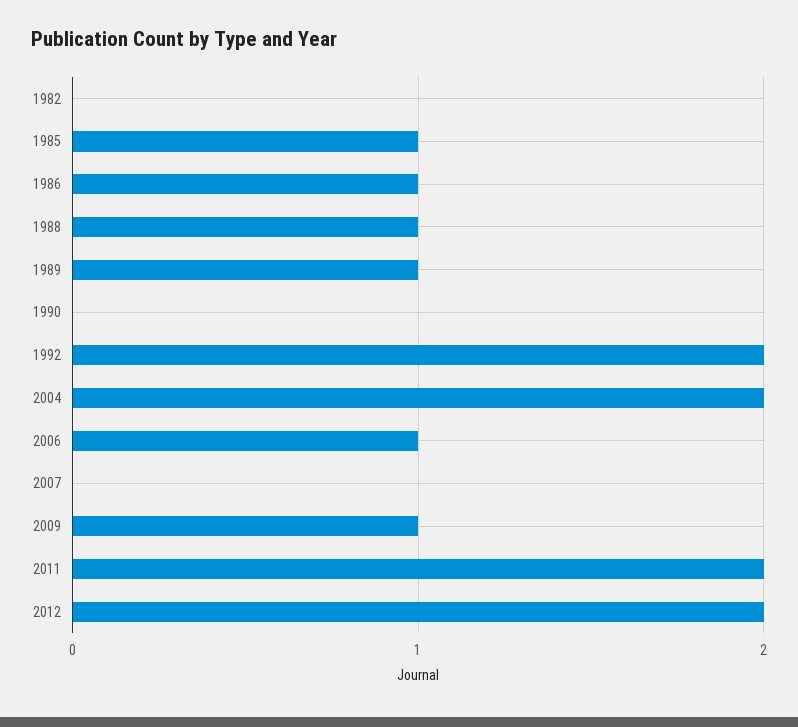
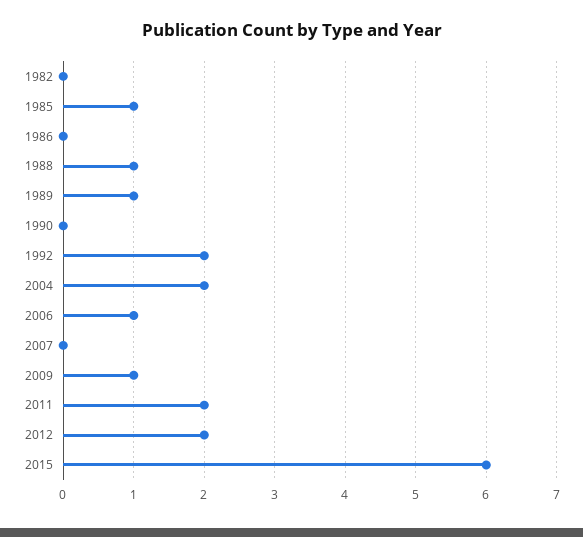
1986: 1 -> 0
2015: none -> 6

